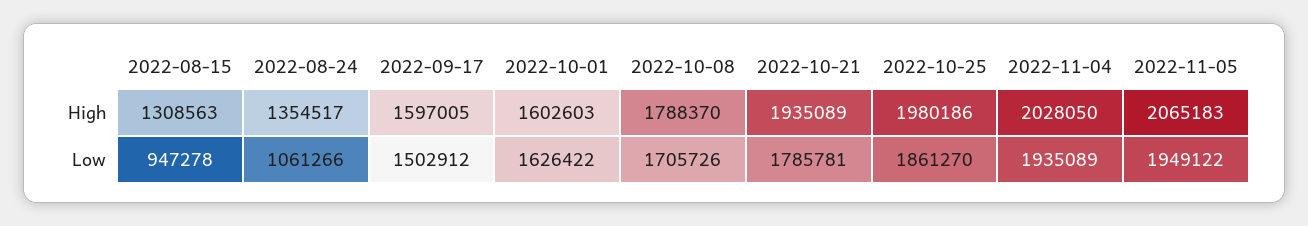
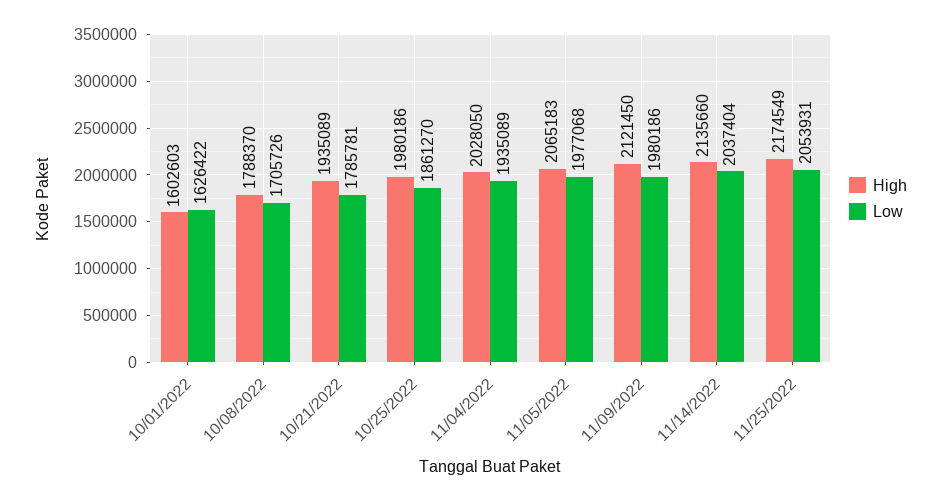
High, 2022-08-15: 1308563 -> none
High, 2022-08-24: 1354517 -> none
High, 2022-09-17: 1597005 -> none
Low, 2022-08-15: 947278 -> none
Low, 2022-08-24: 1061266 -> none
Low, 2022-09-17: 1502912 -> none
Low, 2022-11-05: 1949122 -> 1977068
High, 11/09/2022: none -> 2121450
Low, 11/09/2022: none -> 1980186
High, 11/14/2022: none -> 2135660
Low, 11/14/2022: none -> 2037404
High, 11/25/2022: none -> 2174549
Low, 11/25/2022: none -> 2053931

